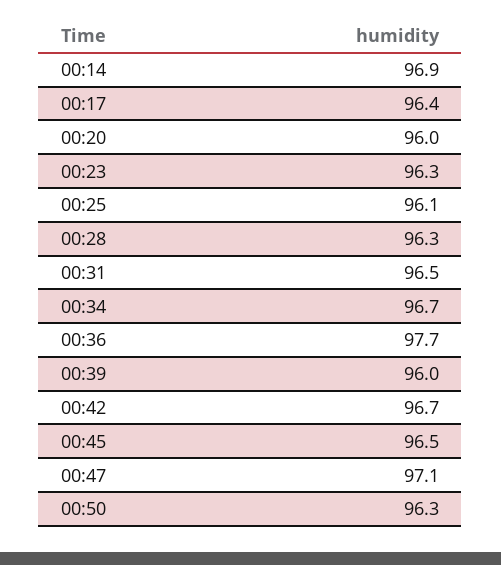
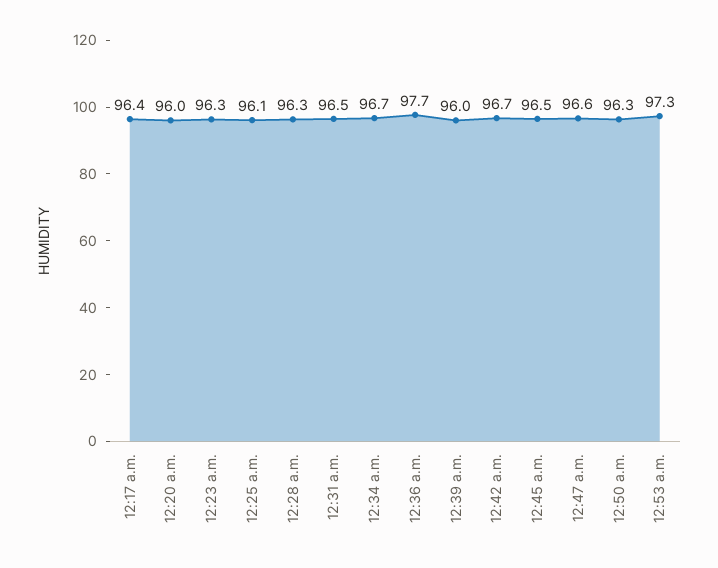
00:14: 96.9 -> none
00:47: 97.1 -> 96.6
12:53 a.m.: none -> 97.3

